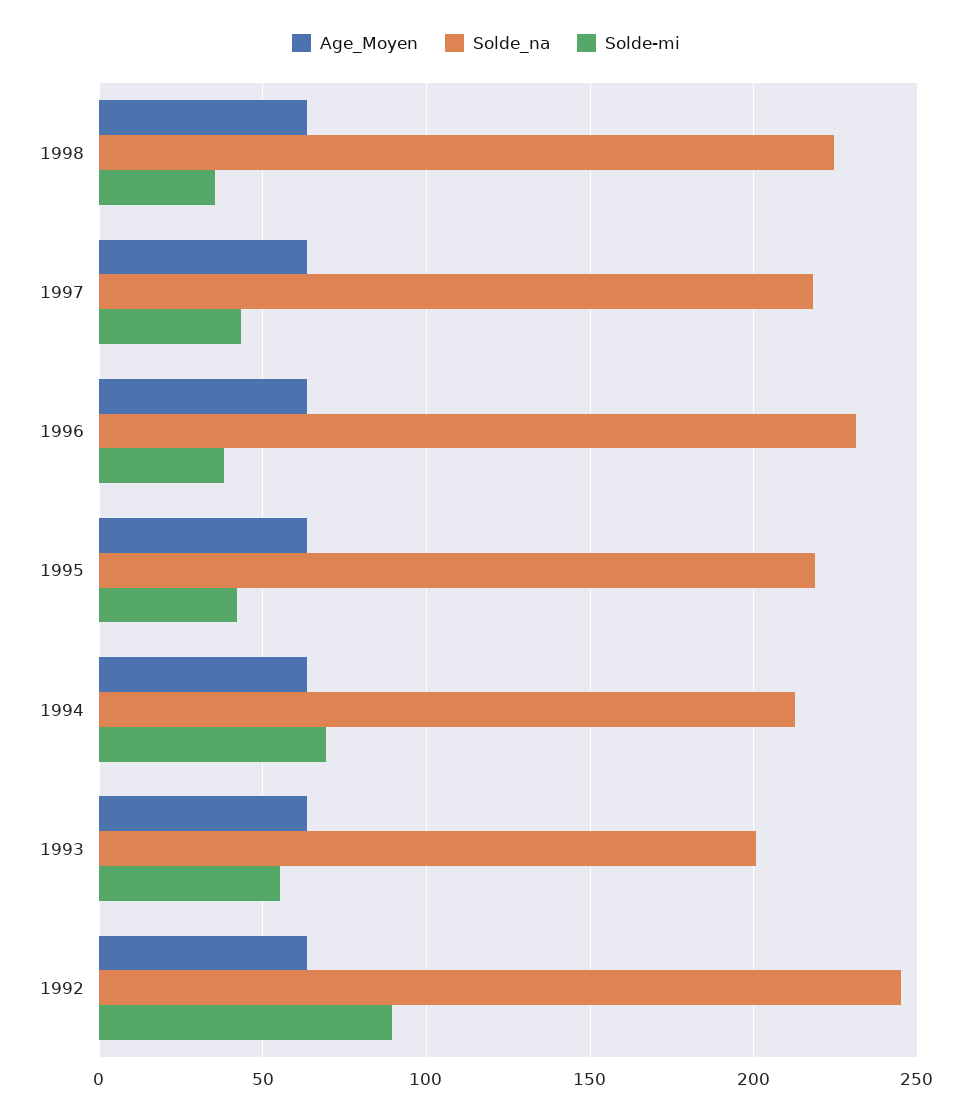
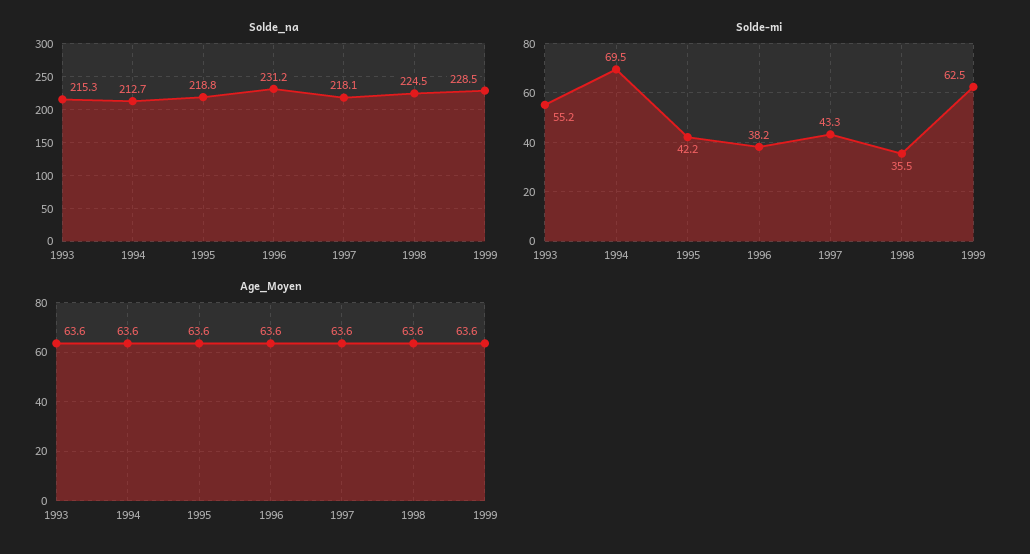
Solde_na, 1993: 200 -> 215.3
Age_Moyen, 1992: 65 -> none
Solde_na, 1992: 245 -> none
Solde-mi, 1992: 90 -> none
Solde_na, 1999: none -> 228.5
Solde-mi, 1999: none -> 62.5
Age_Moyen, 1999: none -> 63.6

